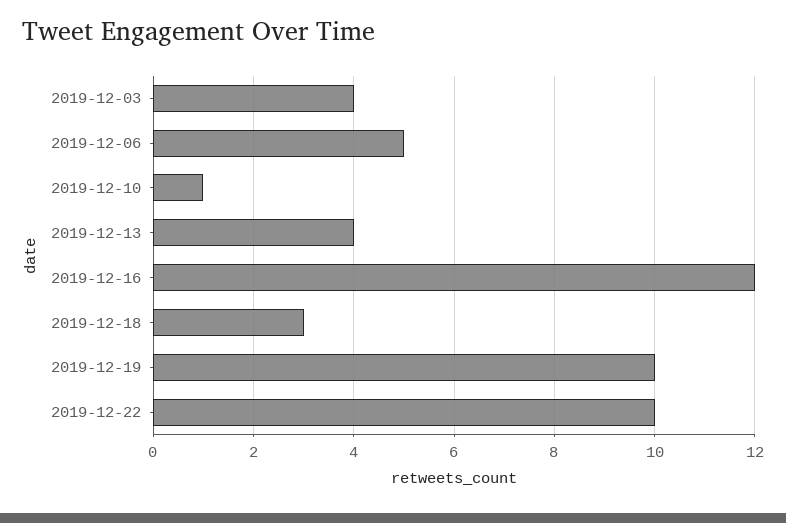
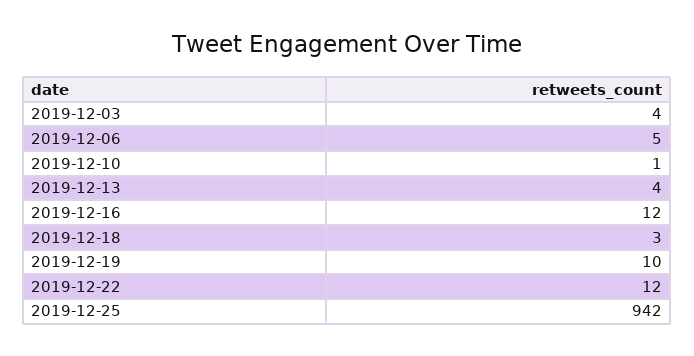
2019-12-22: 10 -> 12
2019-12-25: none -> 942

